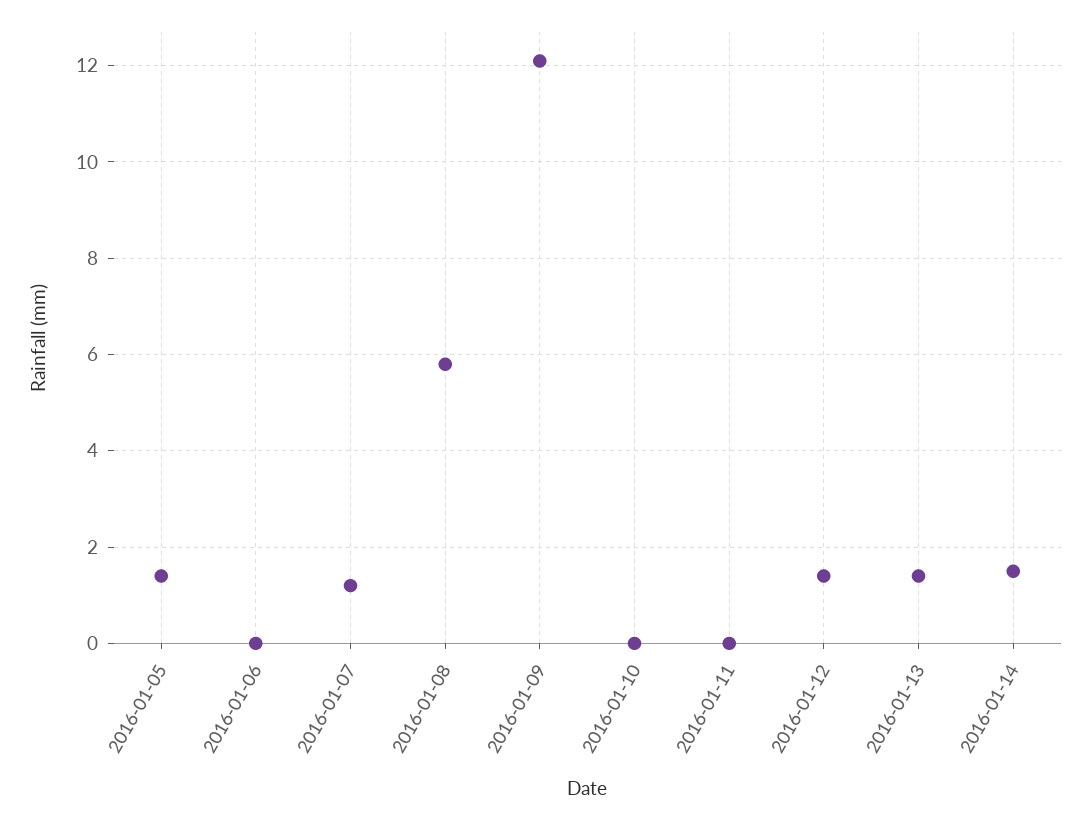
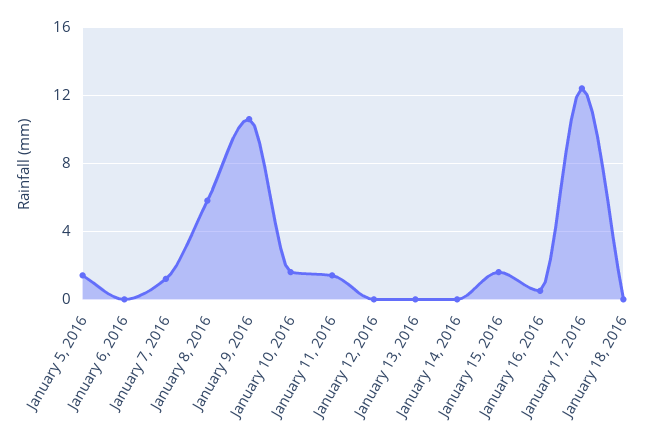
2016-01-09: 12 -> 10.5
2016-01-10: 0 -> 1.5
2016-01-11: 0 -> 1.5
2016-01-12: 1.5 -> 0
2016-01-13: 1.5 -> 0
2016-01-14: 1.5 -> 0
January 15, 2016: none -> 1.5
January 16, 2016: none -> 0.5
January 17, 2016: none -> 12.5
January 18, 2016: none -> 0

